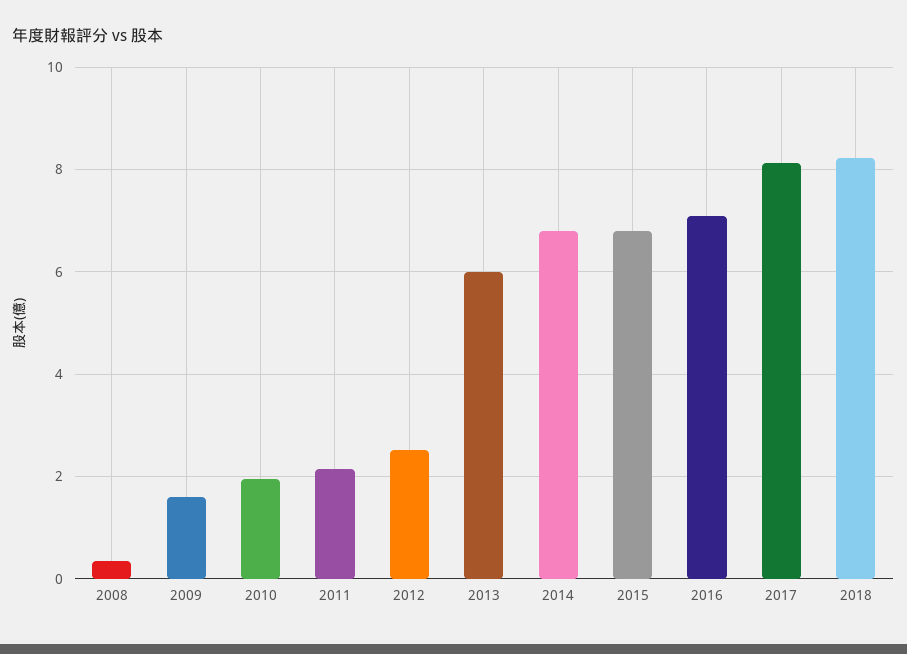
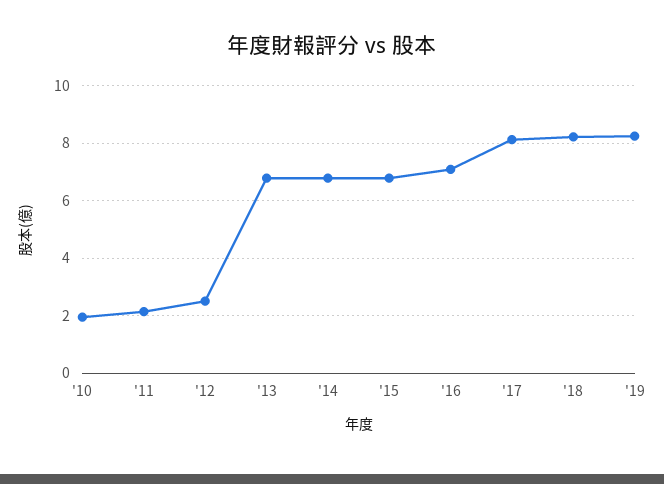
2008: 0.4 -> none
2009: 1.6 -> none
2013: 6 -> 6.75
'19: none -> 8.25

